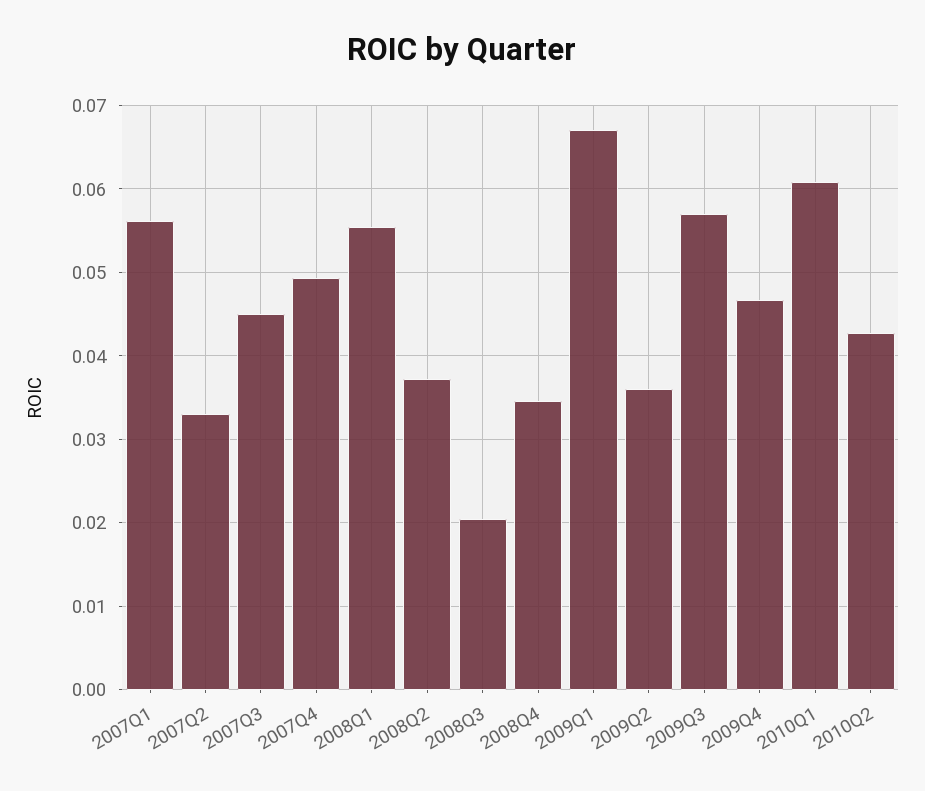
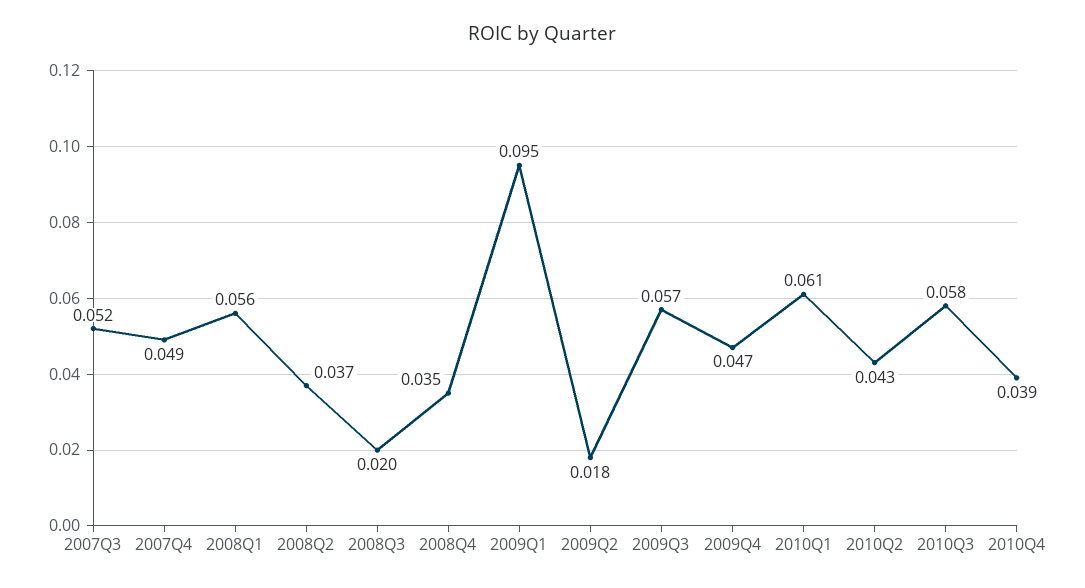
2007Q1: 0.056 -> none
2007Q2: 0.033 -> none
2007Q3: 0.045 -> 0.052
2009Q1: 0.067 -> 0.095
2009Q2: 0.036 -> 0.018
2010Q3: none -> 0.058
2010Q4: none -> 0.039

